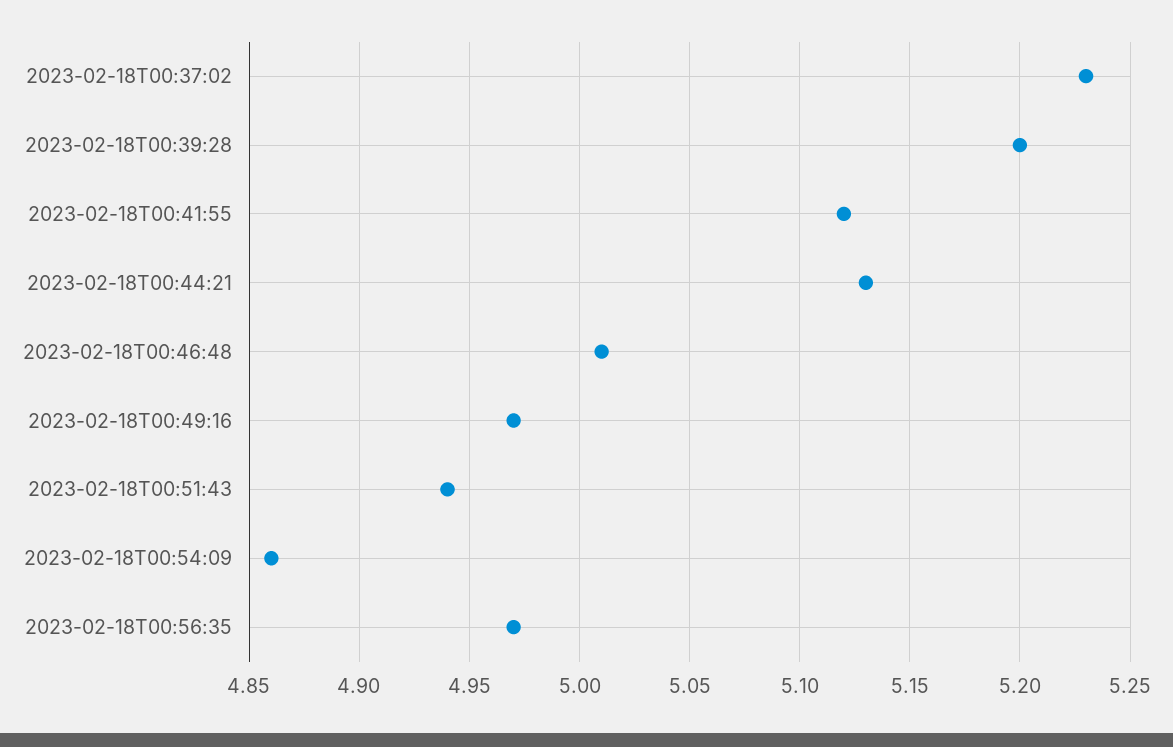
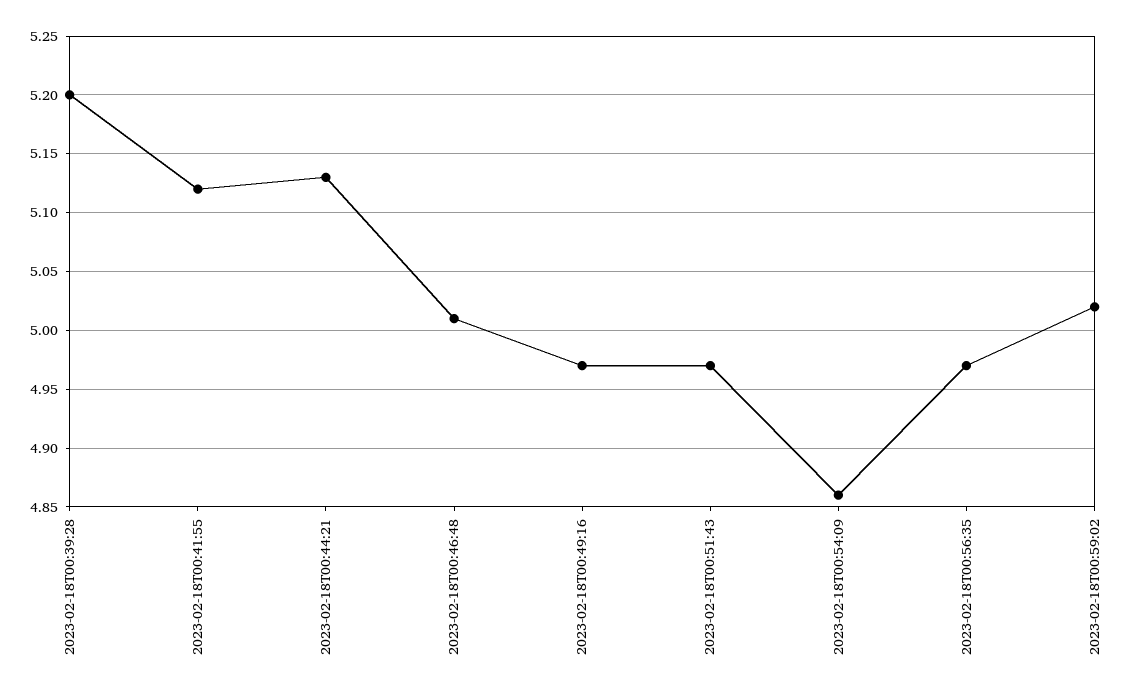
2023-02-18T00:37:02: 5.23 -> none
2023-02-18T00:51:43: 4.94 -> 4.97
2023-02-18T00:59:02: none -> 5.02

